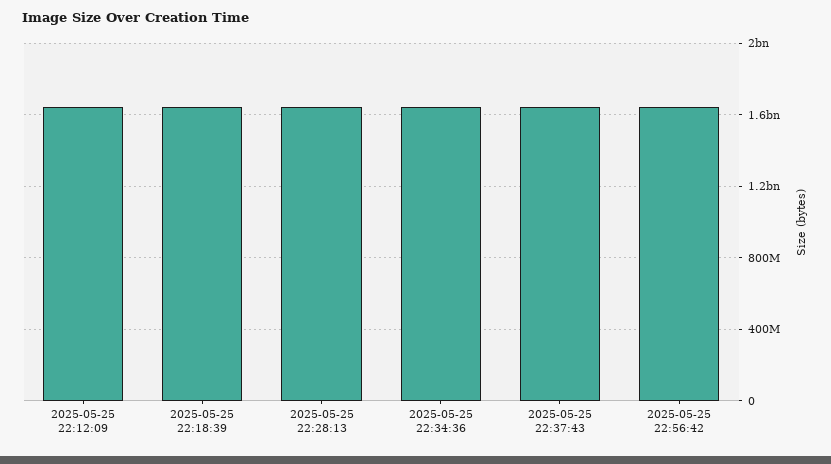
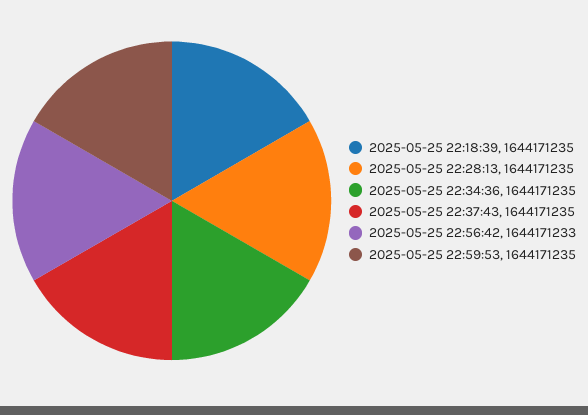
2025-05-25 22:12:09: 1650000000 -> none
2025-05-25 22:59:53: none -> 1644171235

